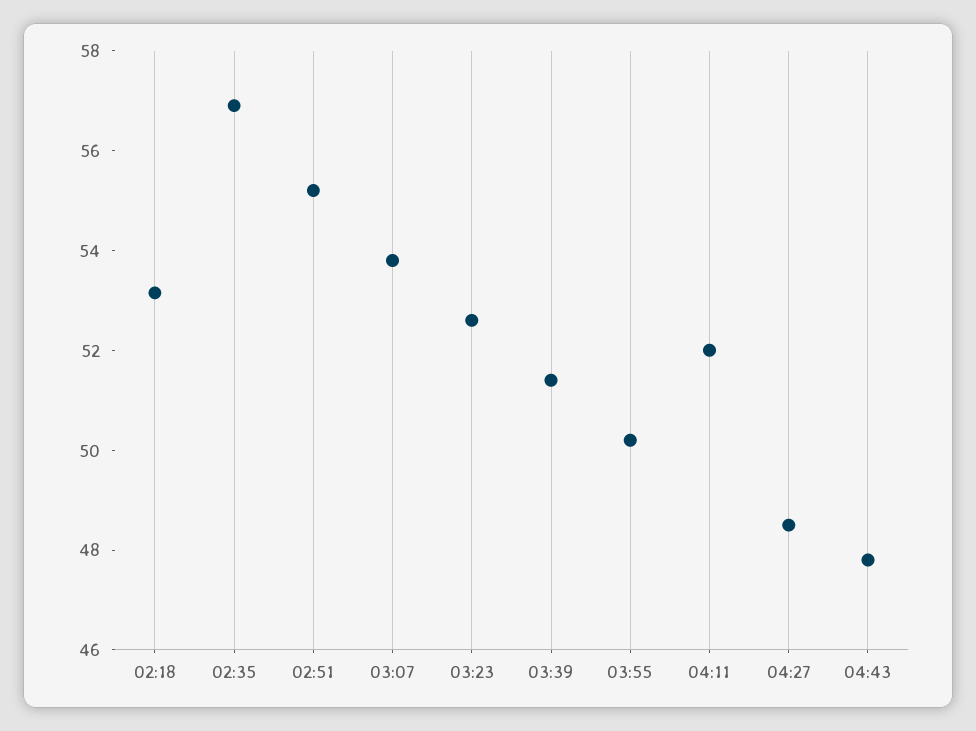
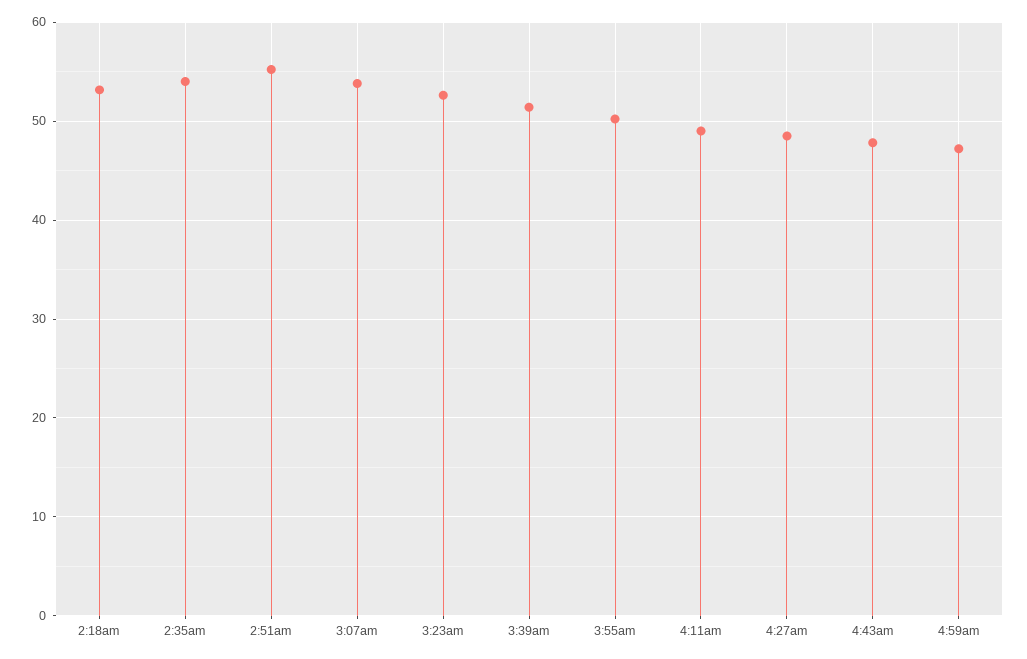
02:35: 57 -> 54
04:11: 52 -> 49
4:59am: none -> 47

